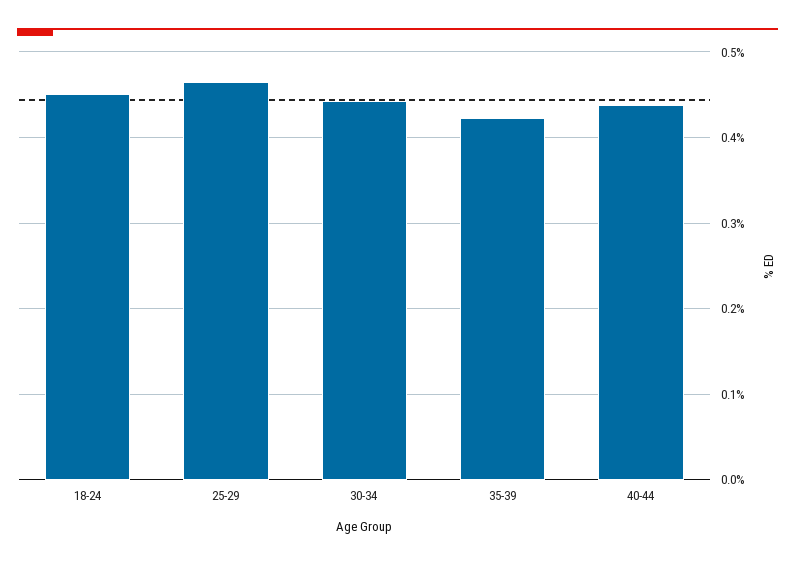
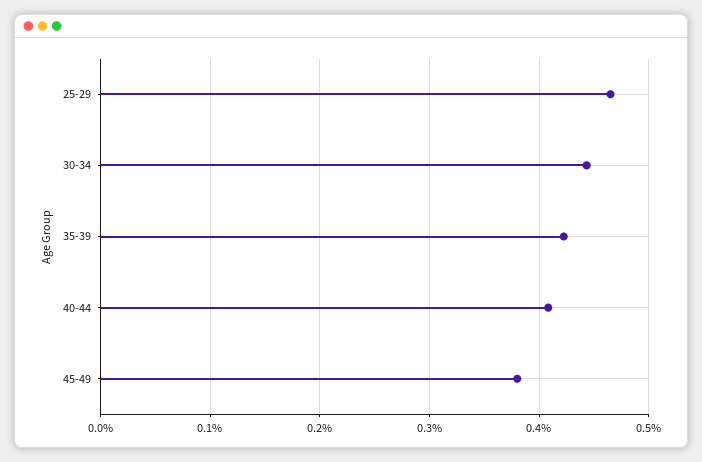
18-24: 0.45 -> none
40-44: 0.44 -> 0.41
45-49: none -> 0.38

